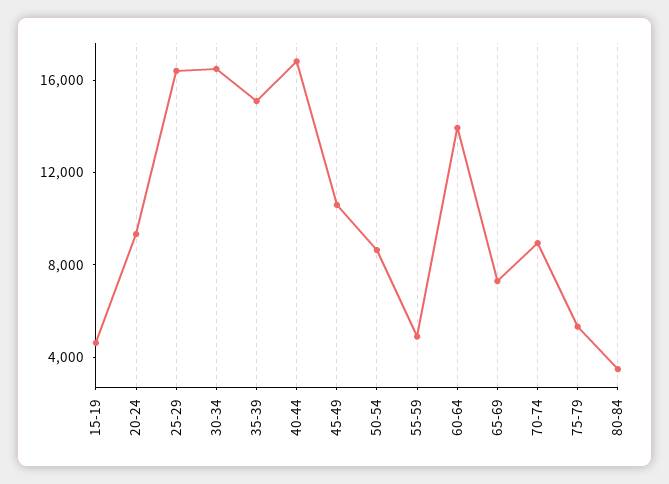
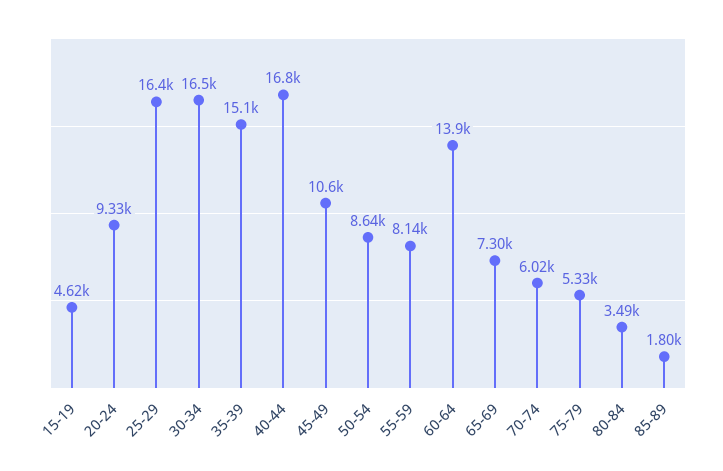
55-59: 5000 -> 8140
70-74: 9000 -> 6020
85-89: none -> 1800

